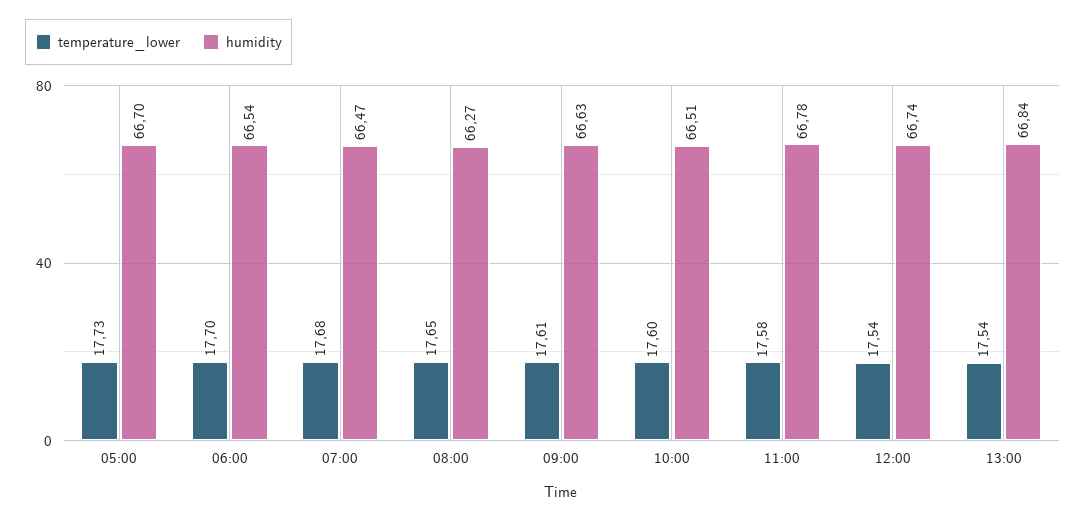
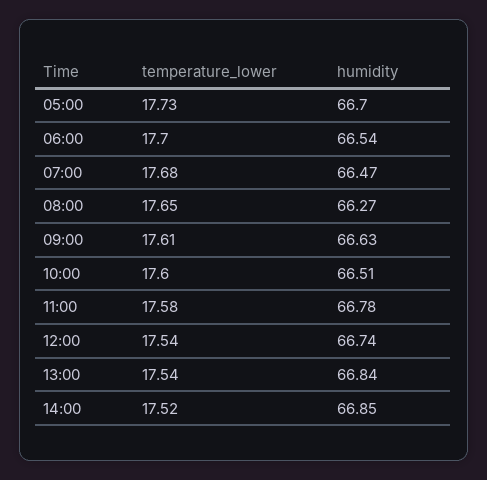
temperature_lower, 14:00: none -> 17.52
humidity, 14:00: none -> 66.85

